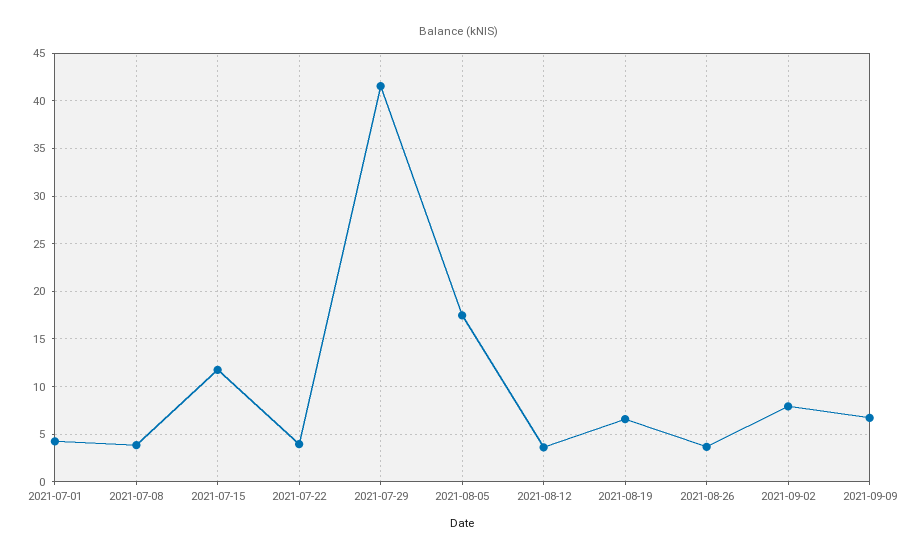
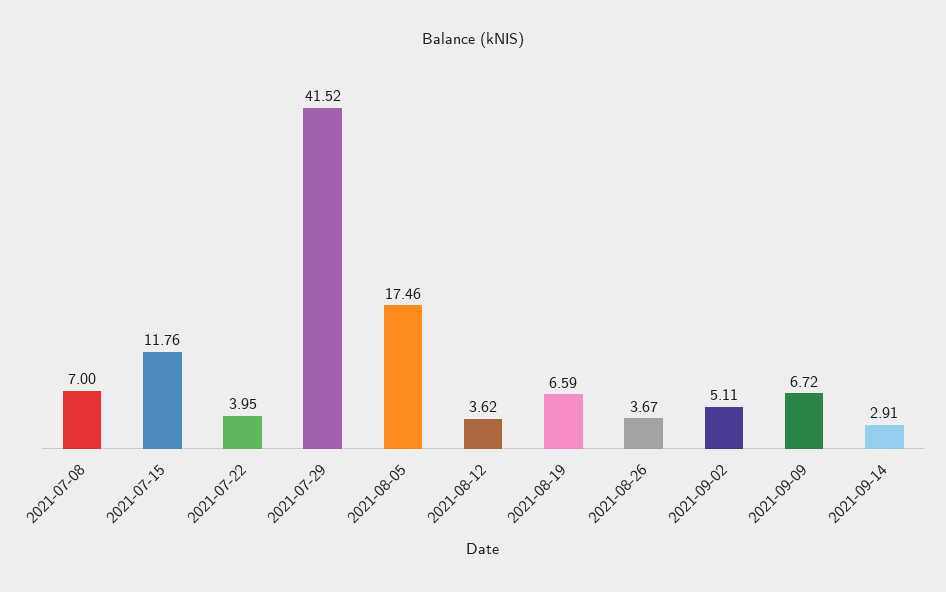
2021-07-01: 4 -> none
2021-07-08: 4 -> 7
2021-09-02: 8 -> 5.11
2021-09-14: none -> 2.91

